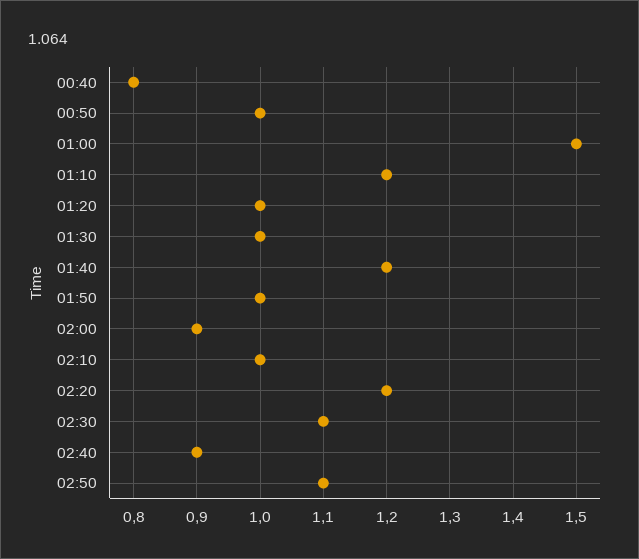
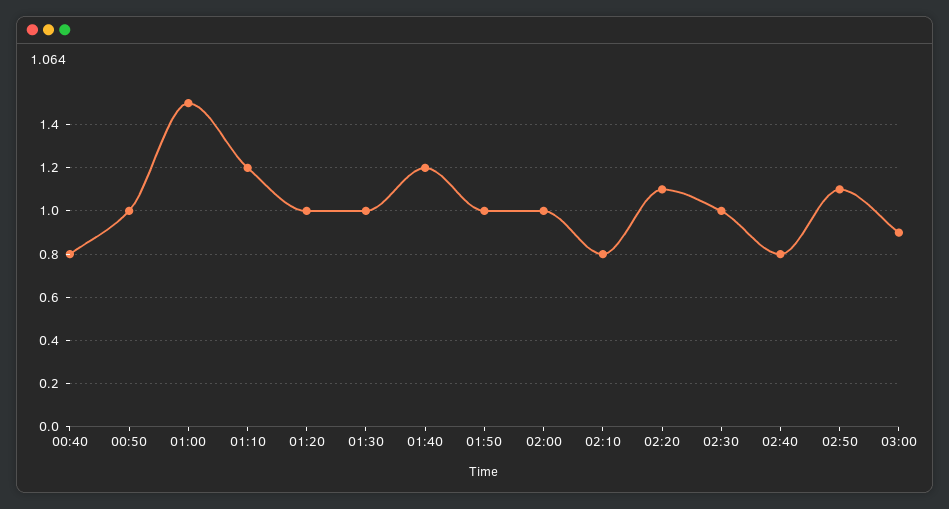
02:00: 0.9 -> 1
02:10: 1 -> 0.8
02:20: 1.2 -> 1.1
02:30: 1.1 -> 1
02:40: 0.9 -> 0.8
03:00: none -> 0.9

